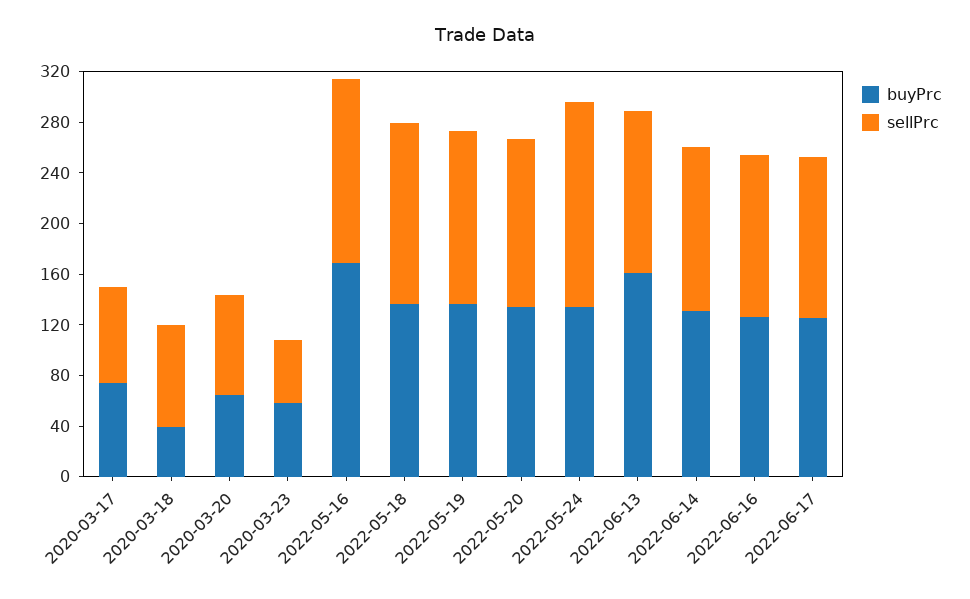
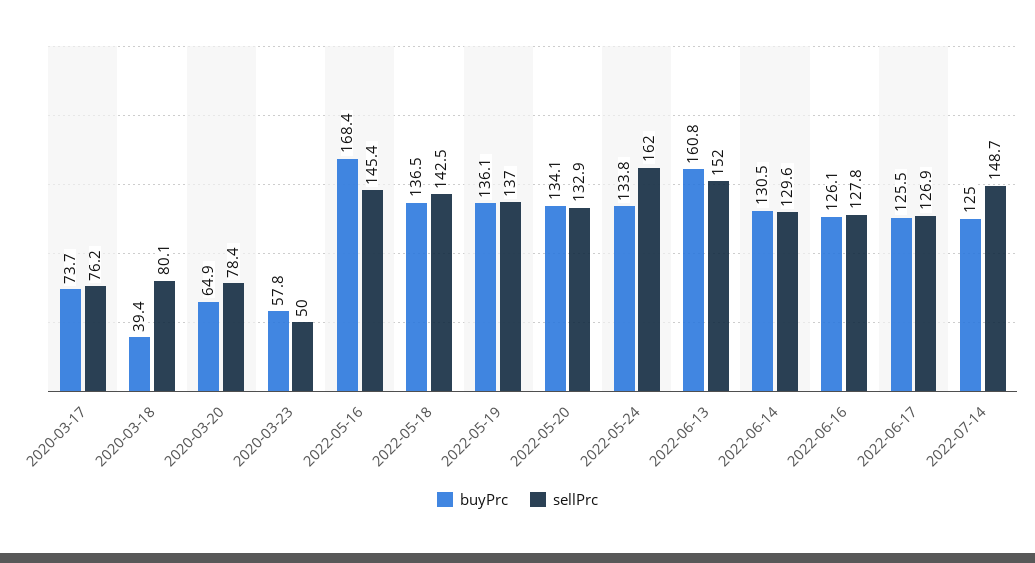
sellPrc, 2022-06-13: 130 -> 152
buyPrc, 2022-07-14: none -> 125
sellPrc, 2022-07-14: none -> 148.7

